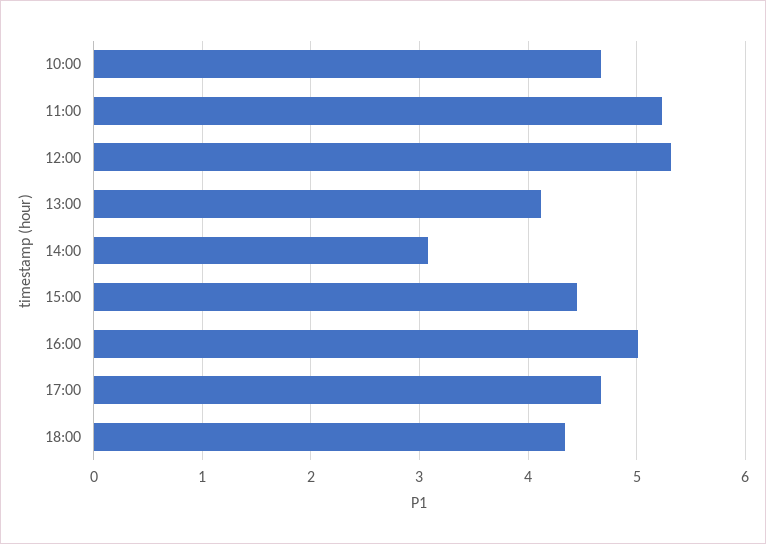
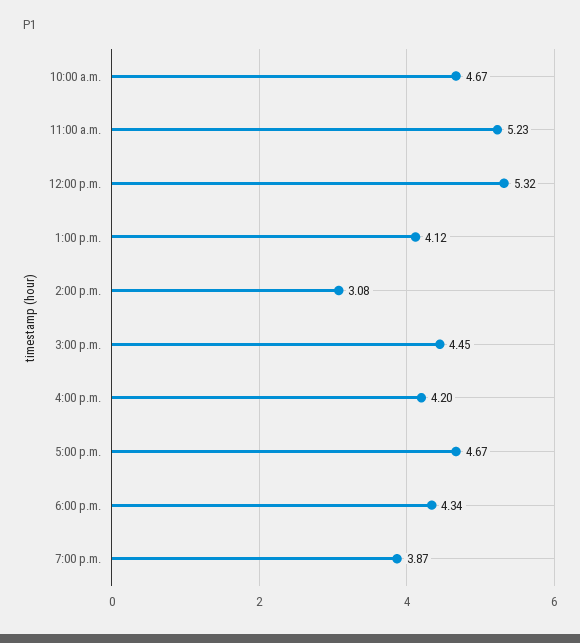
16:00: 5 -> 4.2
7:00 p.m.: none -> 3.87

